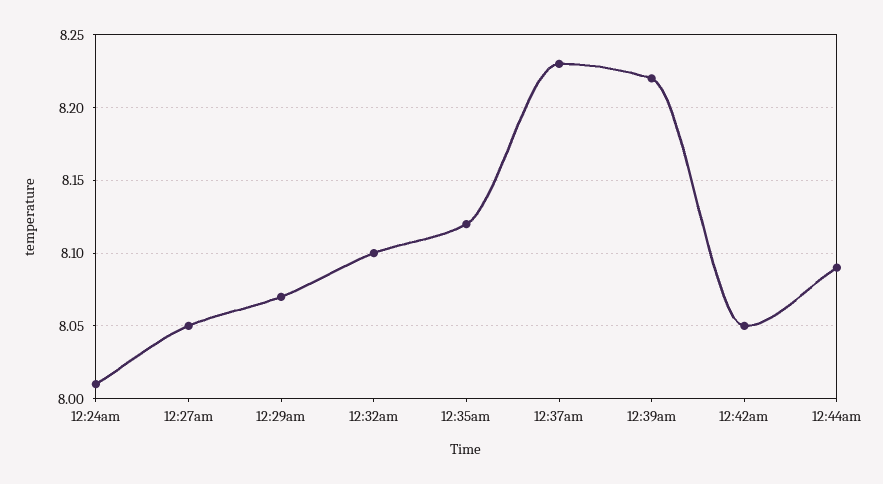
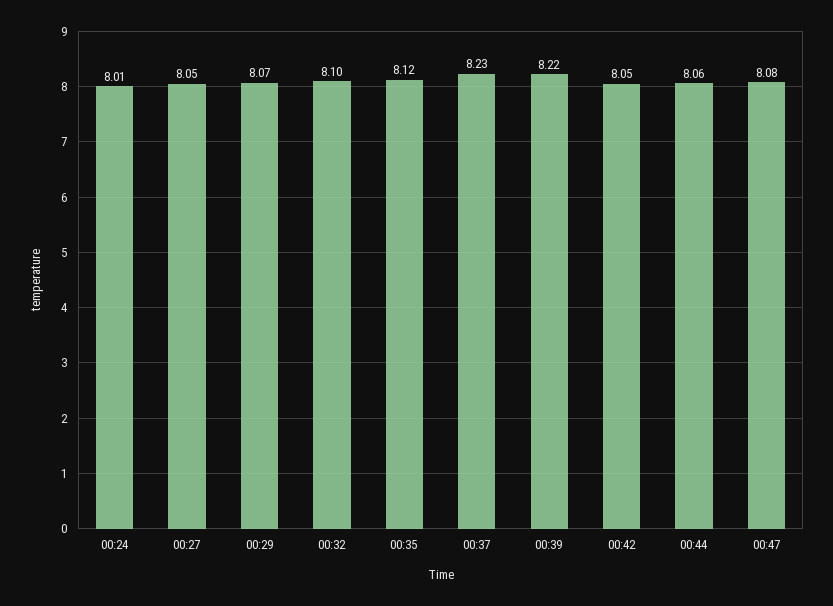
12:44am: 8.09 -> 8.06
00:47: none -> 8.08

